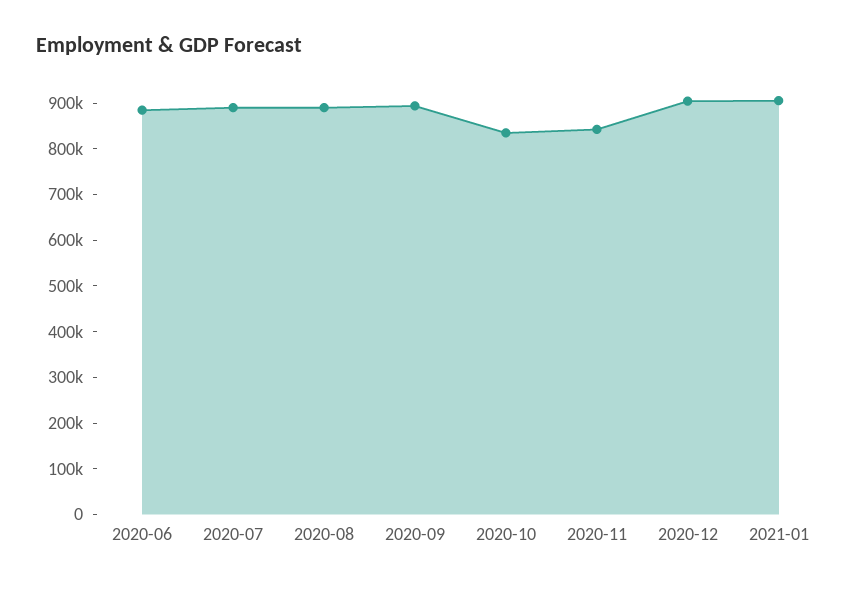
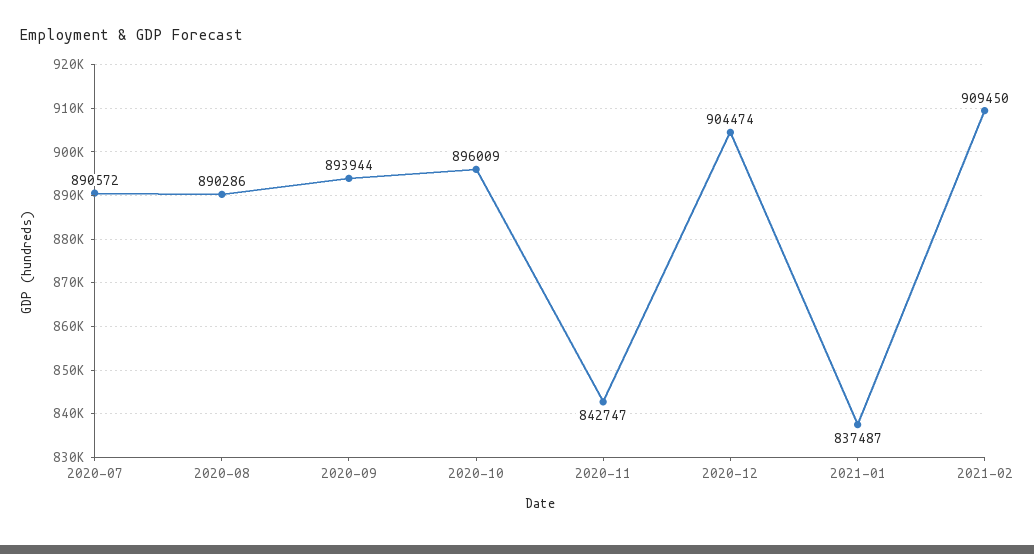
2020-06: 880000 -> none
2020-10: 840000 -> 896009
2021-01: 900000 -> 837487
2021-02: none -> 909450

